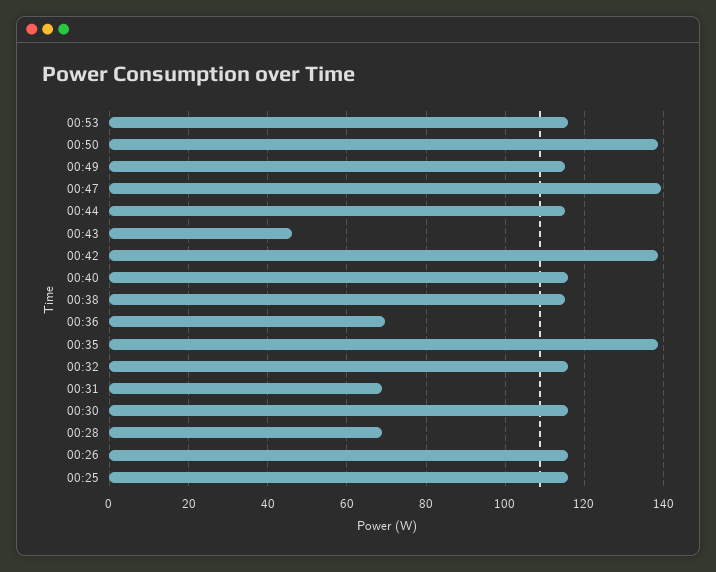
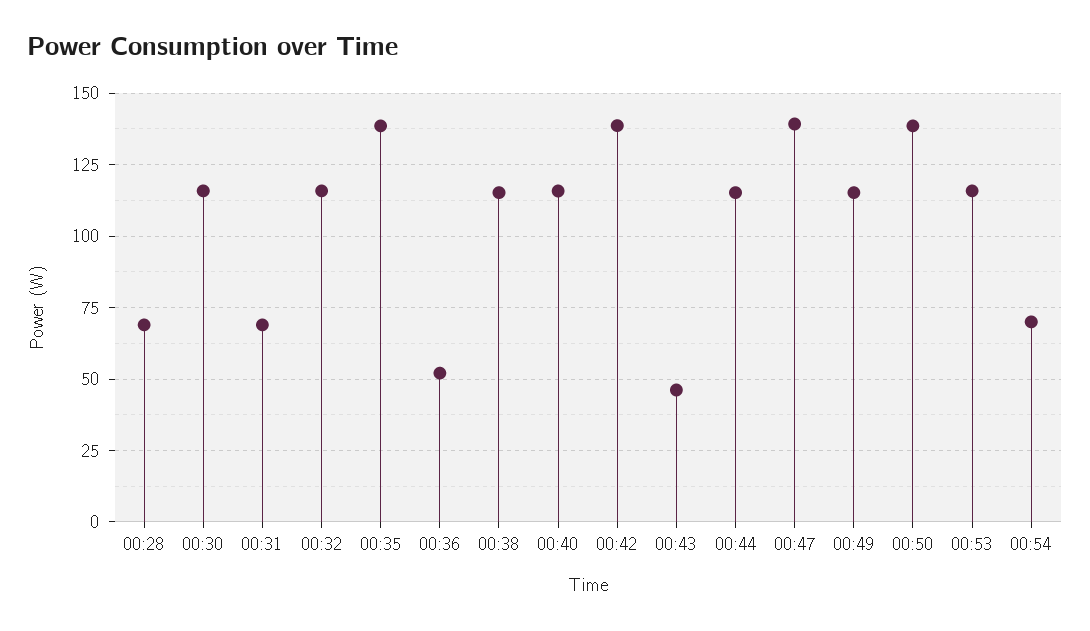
00:36: 70 -> 52.5
00:26: 116 -> none
00:25: 116 -> none
00:54: none -> 70

